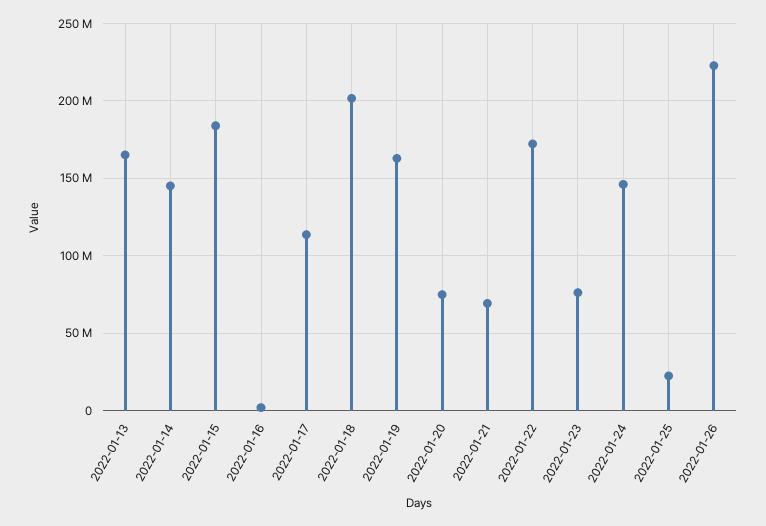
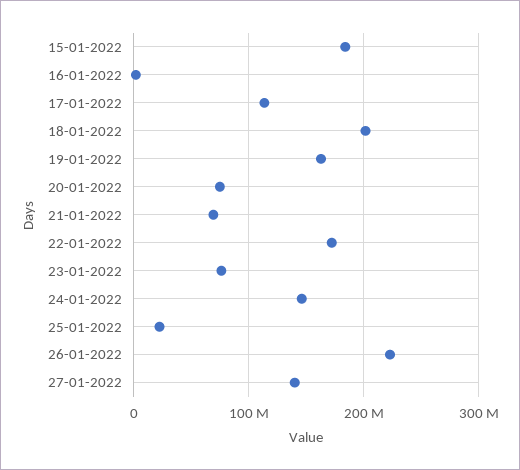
2022-01-13: 165000000 -> none
2022-01-14: 145000000 -> none
27-01-2022: none -> 140000000

